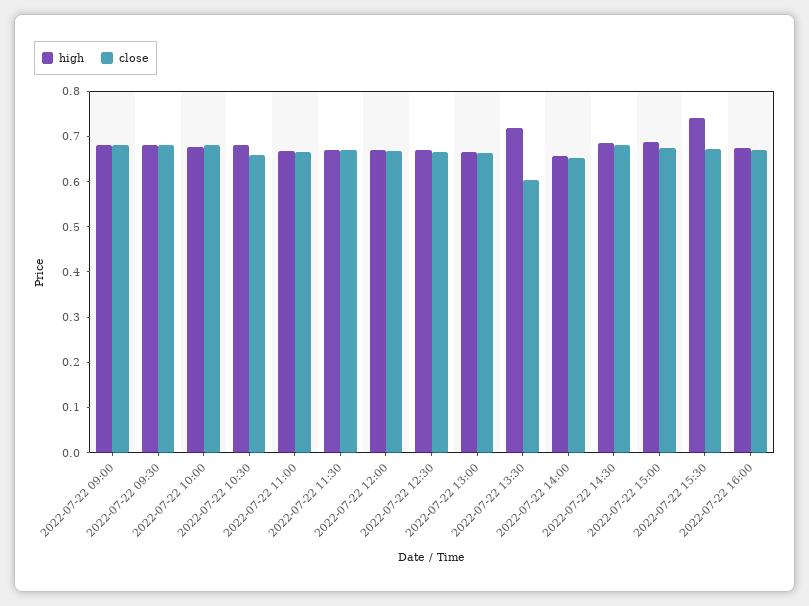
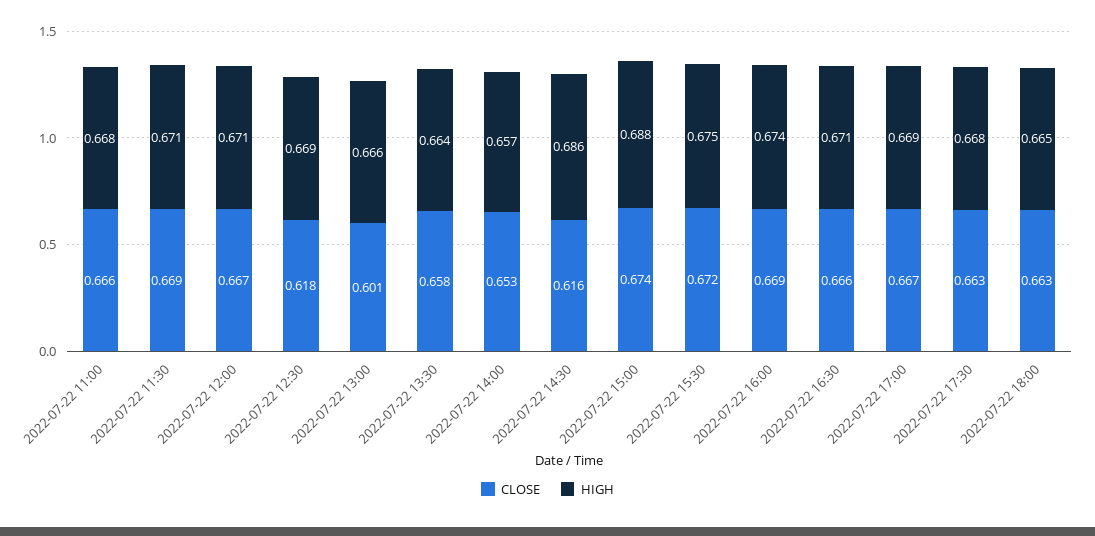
high, 2022-07-22 09:00: 0.68 -> none
close, 2022-07-22 09:00: 0.68 -> none
high, 2022-07-22 09:30: 0.68 -> none
close, 2022-07-22 09:30: 0.68 -> none
high, 2022-07-22 10:00: 0.68 -> none
close, 2022-07-22 10:00: 0.68 -> none
high, 2022-07-22 10:30: 0.68 -> none
close, 2022-07-22 10:30: 0.66 -> none
close, 2022-07-22 12:30: 0.66 -> 0.618
close, 2022-07-22 13:00: 0.66 -> 0.601
high, 2022-07-22 13:30: 0.72 -> 0.664
close, 2022-07-22 13:30: 0.6 -> 0.658
close, 2022-07-22 14:30: 0.68 -> 0.616
high, 2022-07-22 15:30: 0.74 -> 0.675
close, 2022-07-22 16:30: none -> 0.666
high, 2022-07-22 16:30: none -> 0.671
close, 2022-07-22 17:00: none -> 0.667
high, 2022-07-22 17:00: none -> 0.669
close, 2022-07-22 17:30: none -> 0.663
high, 2022-07-22 17:30: none -> 0.668
close, 2022-07-22 18:00: none -> 0.663
high, 2022-07-22 18:00: none -> 0.665

